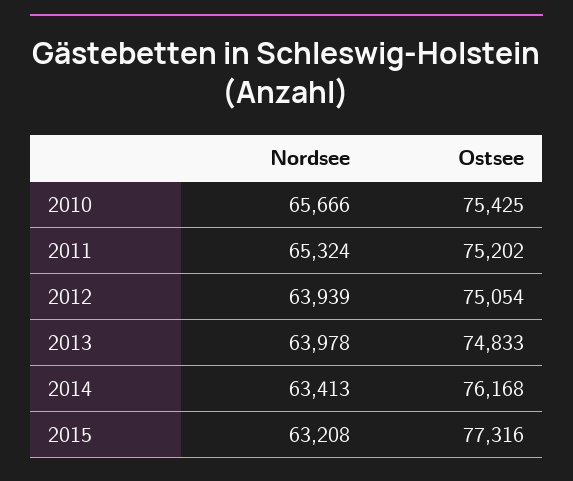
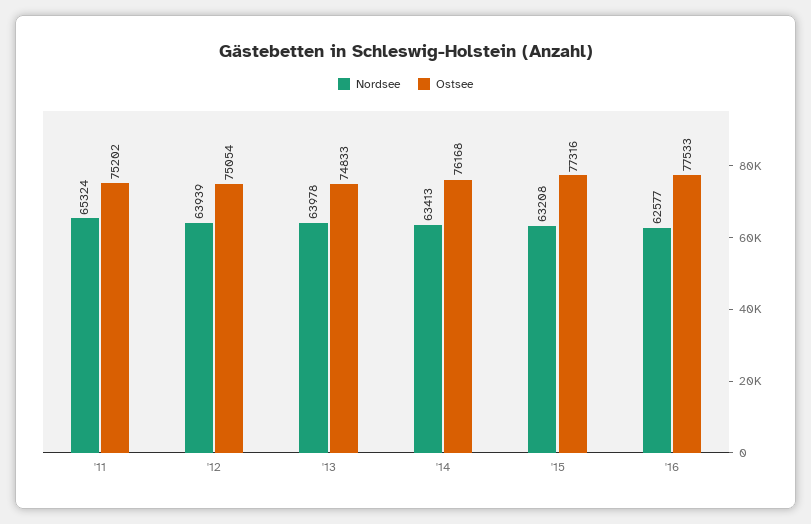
Nordsee, 2010: 65666 -> none
Ostsee, 2010: 75425 -> none
Nordsee, '16: none -> 62577
Ostsee, '16: none -> 77533

